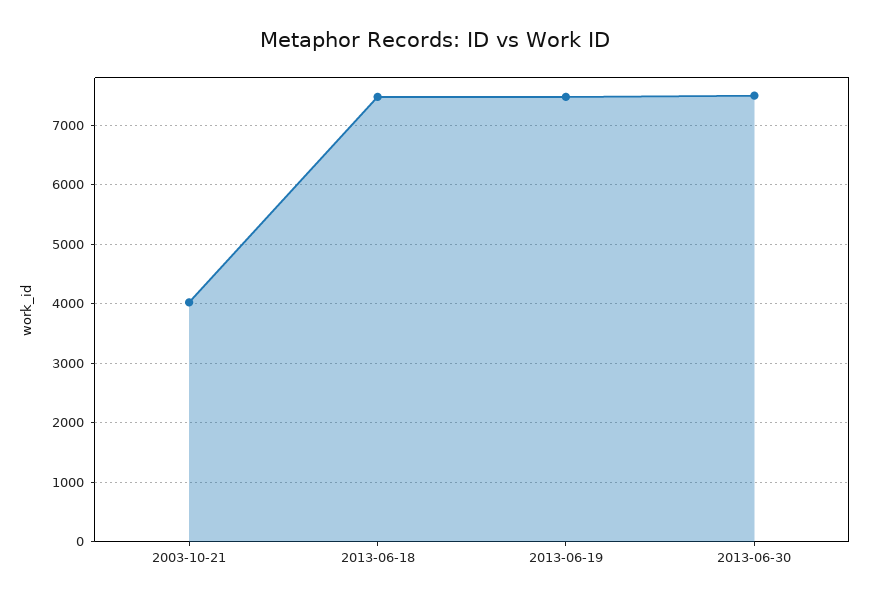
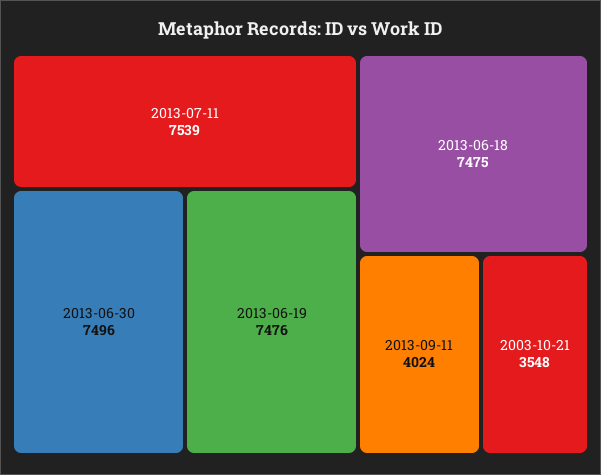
2003-10-21: 4000 -> 3548
2013-07-11: none -> 7539
2013-09-11: none -> 4024

